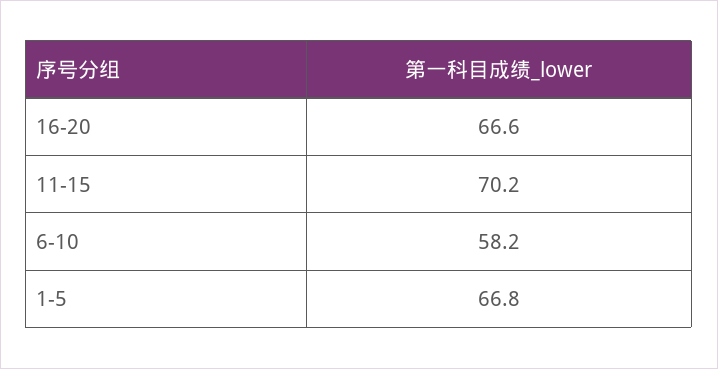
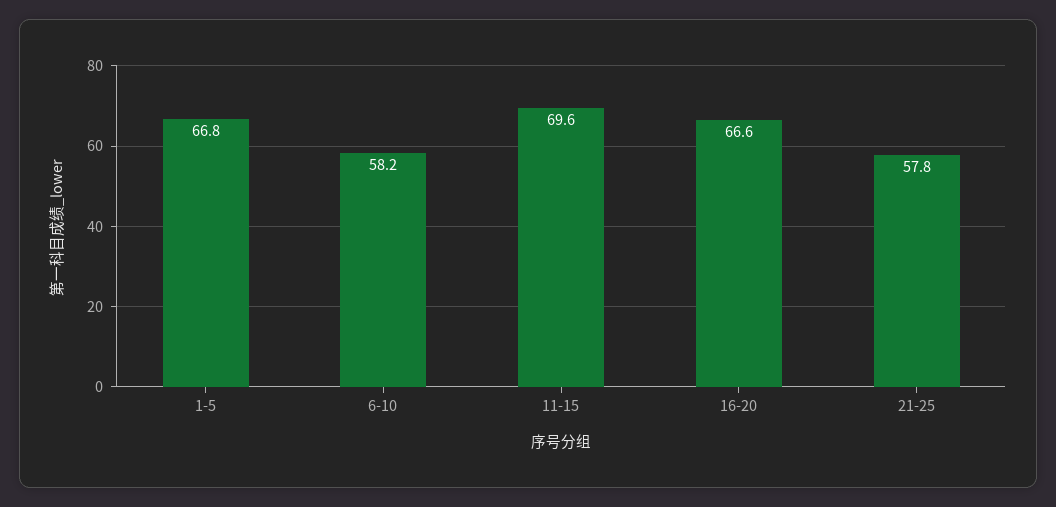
11-15: 70.2 -> 69.6
21-25: none -> 57.8

